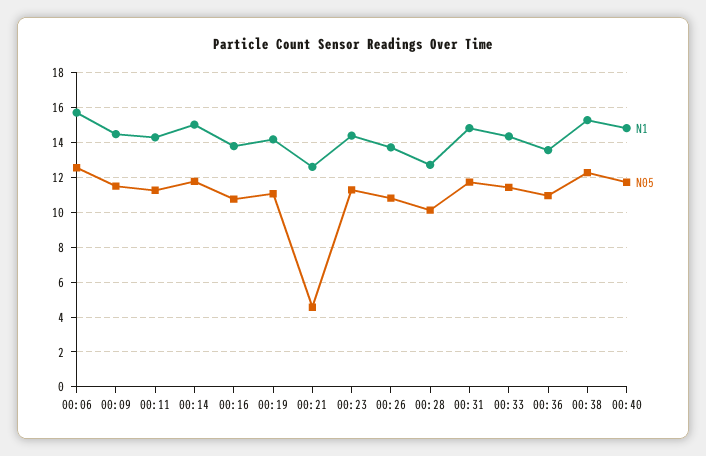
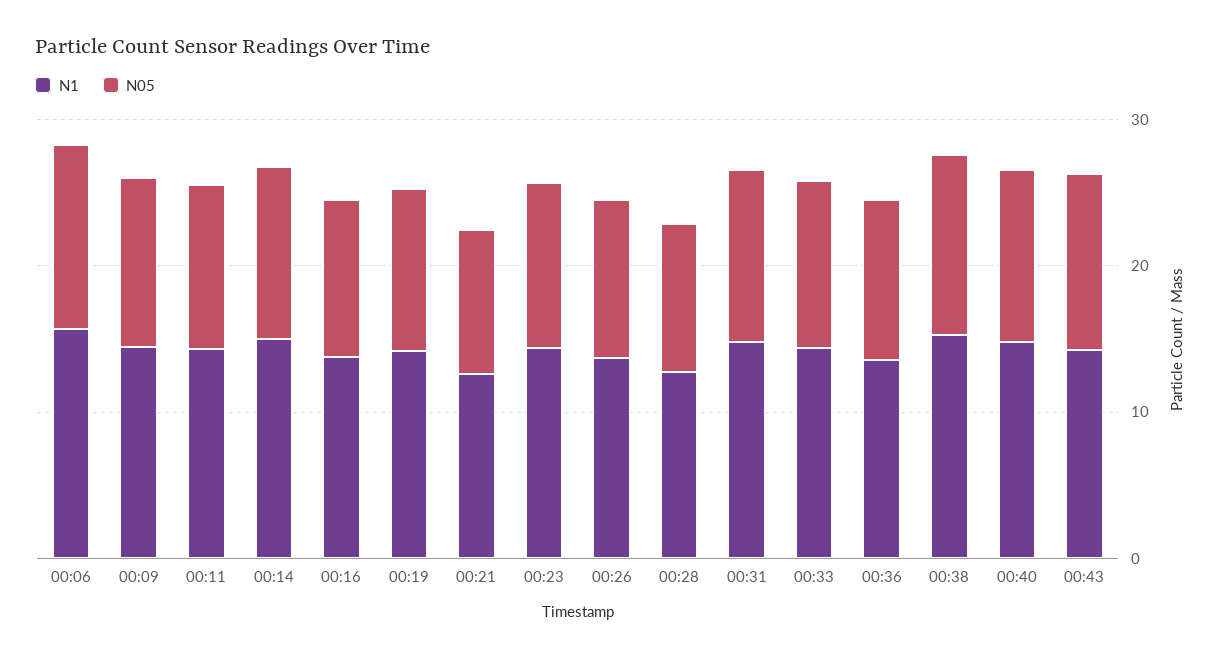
N05, 00:21: 4.5 -> 10
N1, 00:43: none -> 14
N05, 00:43: none -> 12

